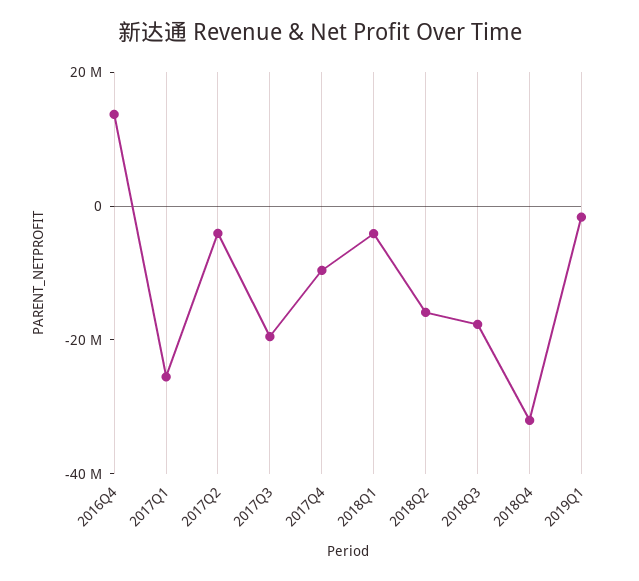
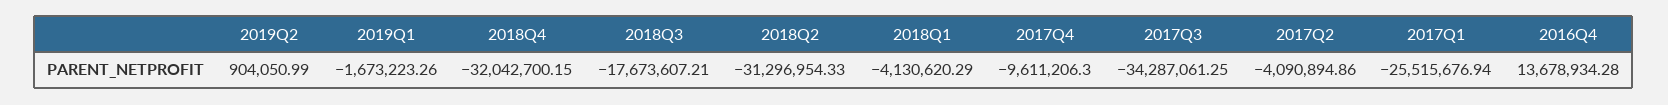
2017Q3: -20000000 -> -34287061.25
2018Q2: -15000000 -> -31296954.33
2019Q2: none -> 904050.99

